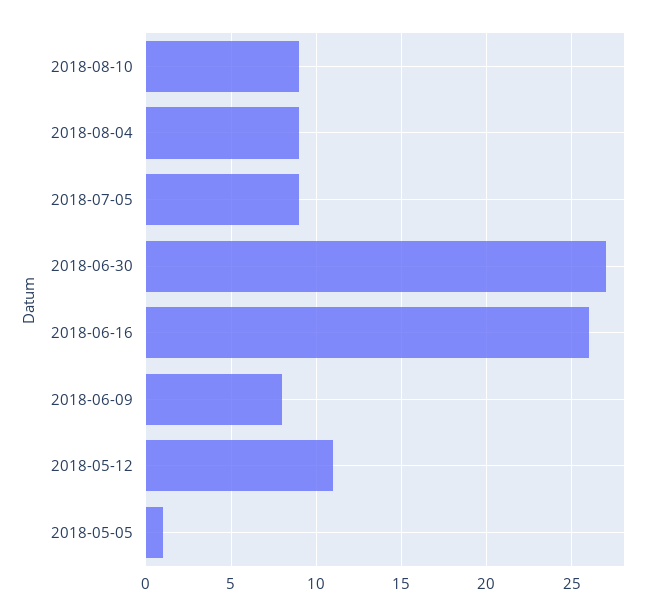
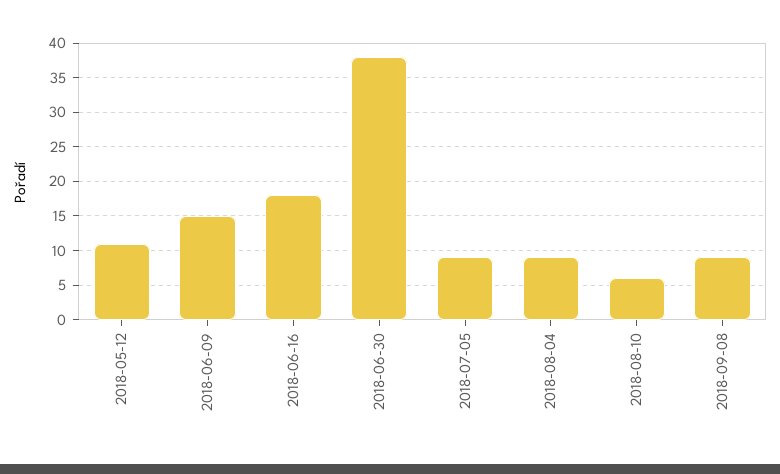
2018-08-10: 9 -> 6
2018-06-30: 27 -> 38
2018-06-16: 26 -> 18
2018-06-09: 8 -> 15
2018-05-05: 1 -> none
2018-09-08: none -> 9

